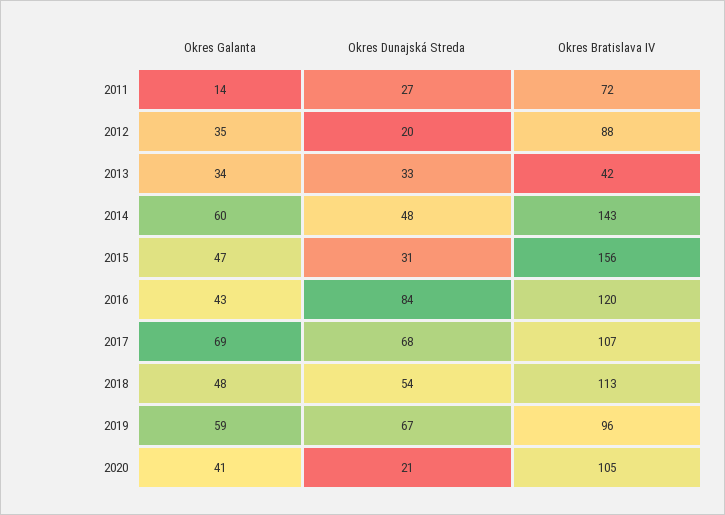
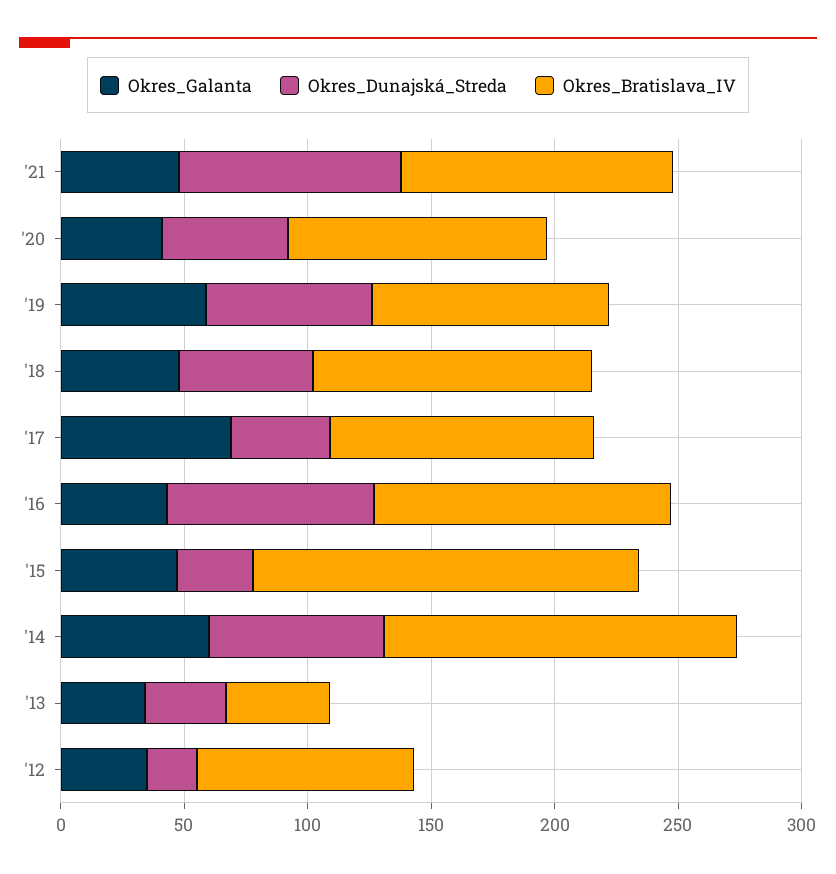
Okres Galanta, 2011: 14 -> none
Okres Dunajská Streda, 2011: 27 -> none
Okres Bratislava IV, 2011: 72 -> none
Okres Dunajská Streda, 2014: 48 -> 70
Okres Dunajská Streda, 2017: 68 -> 40
Okres Dunajská Streda, 2020: 21 -> 50
Okres Galanta, '21: none -> 50
Okres Dunajská Streda, '21: none -> 90
Okres Bratislava IV, '21: none -> 110

